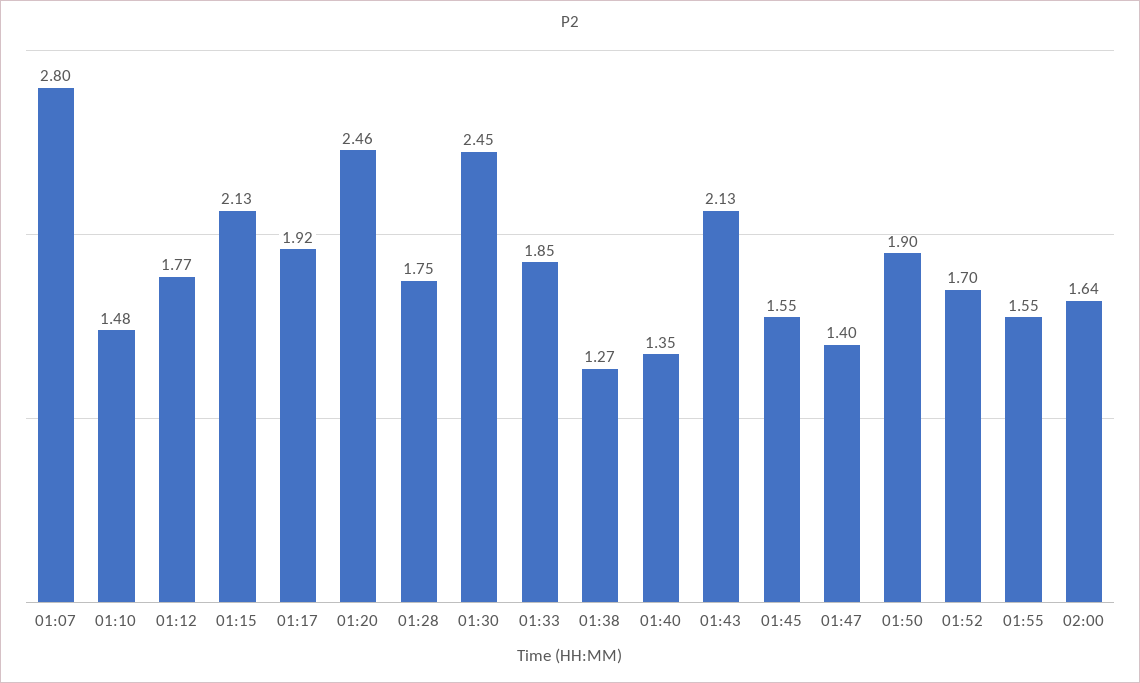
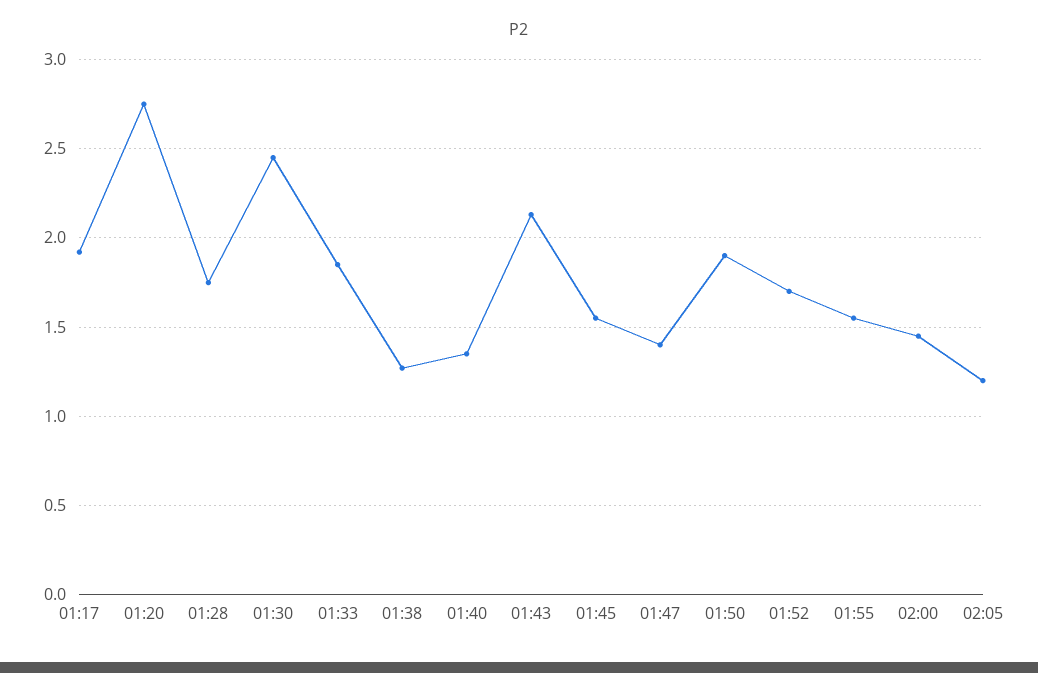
01:07: 2.8 -> none
01:10: 1.48 -> none
01:12: 1.77 -> none
01:15: 2.13 -> none
01:20: 2.46 -> 2.75
02:00: 1.64 -> 1.45
02:05: none -> 1.2

